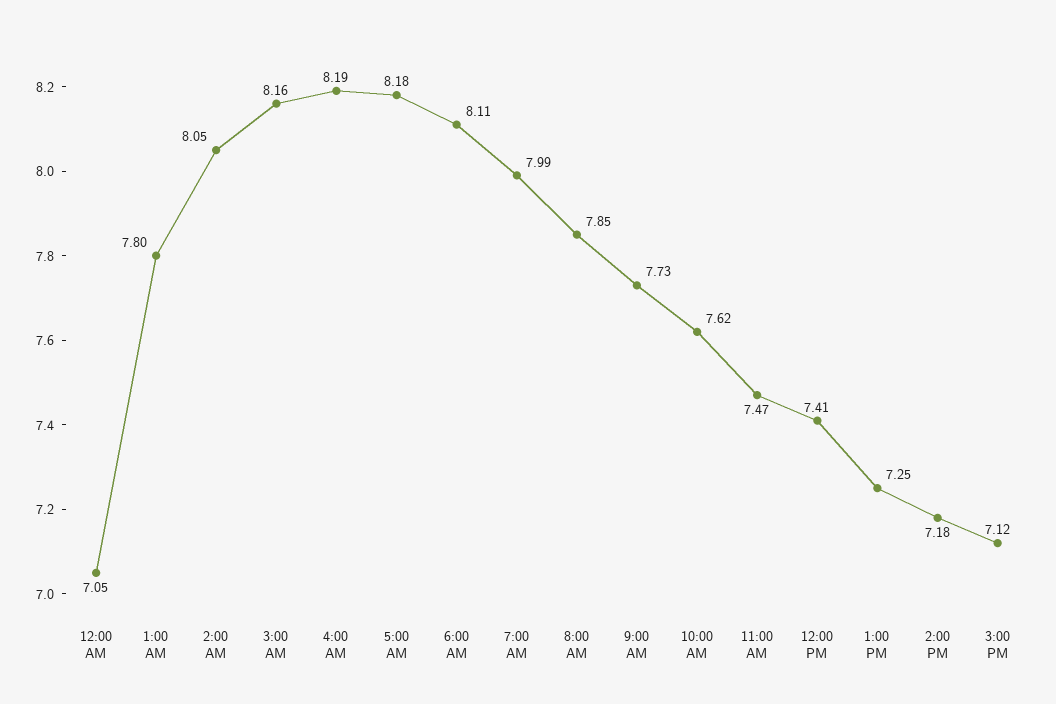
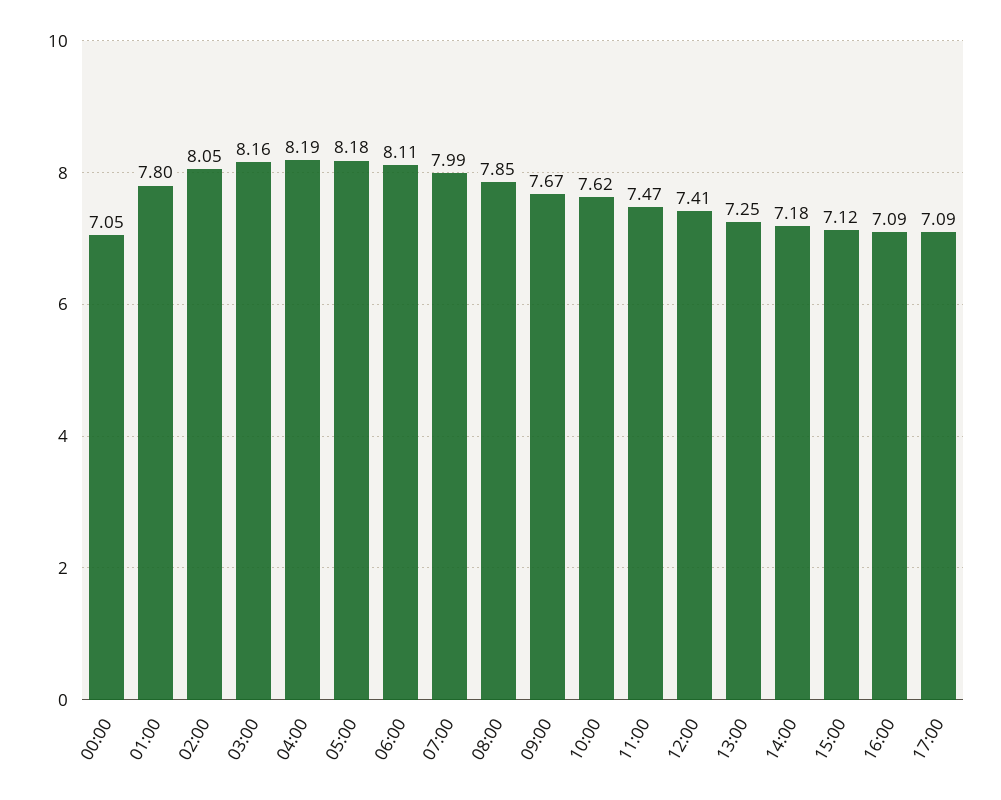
9:00 AM: 7.73 -> 7.67
16:00: none -> 7.09
17:00: none -> 7.09

